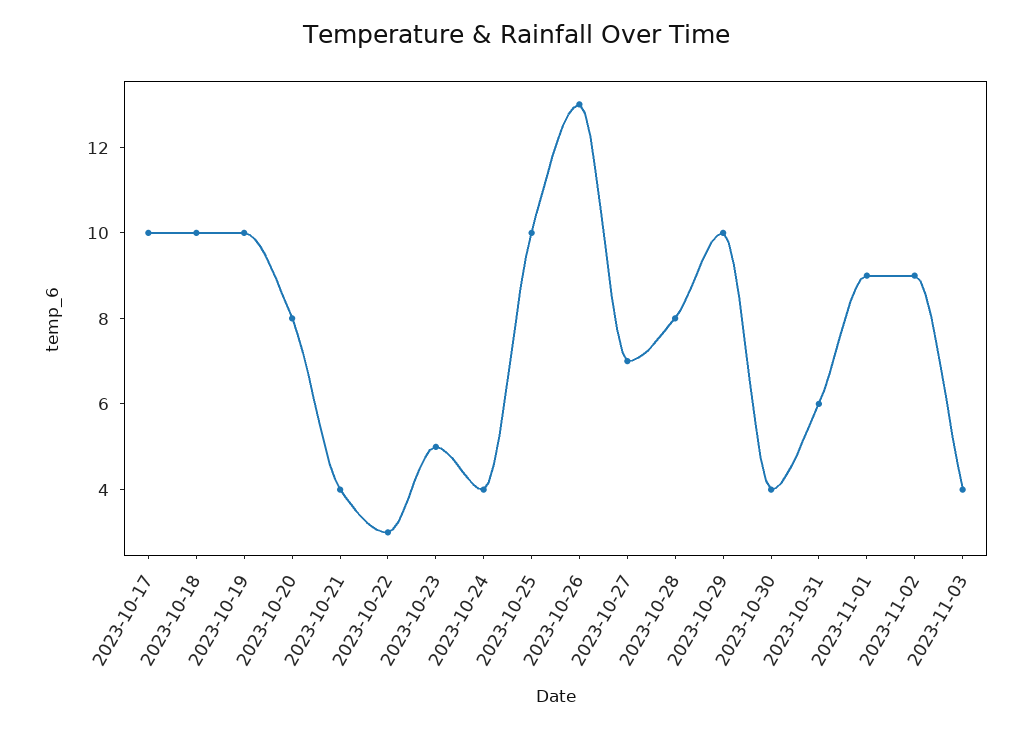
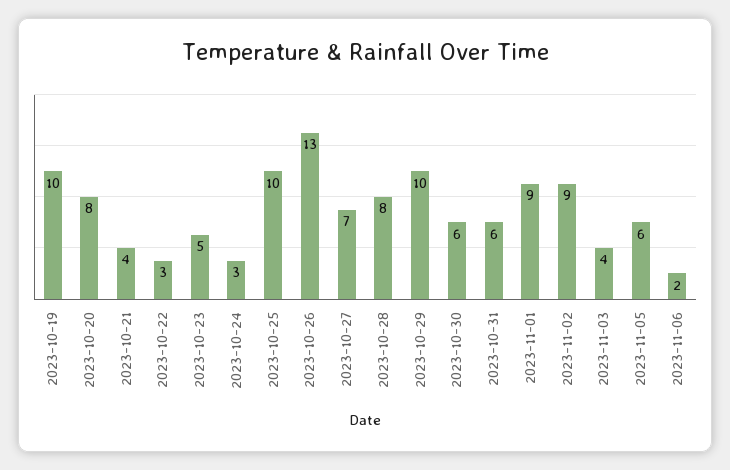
2023-10-17: 10 -> none
2023-10-18: 10 -> none
2023-10-24: 4 -> 3
2023-10-30: 4 -> 6
2023-11-05: none -> 6
2023-11-06: none -> 2

